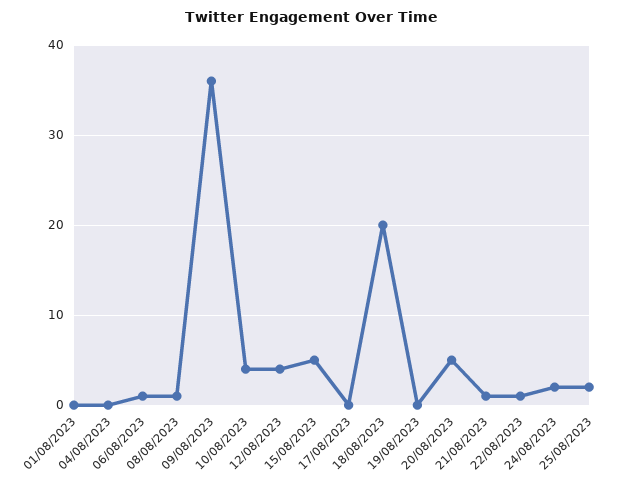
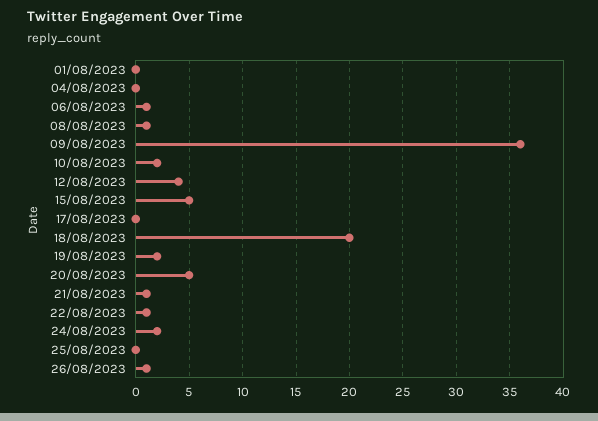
10/08/2023: 4 -> 2
19/08/2023: 0 -> 2
25/08/2023: 2 -> 0
26/08/2023: none -> 1

